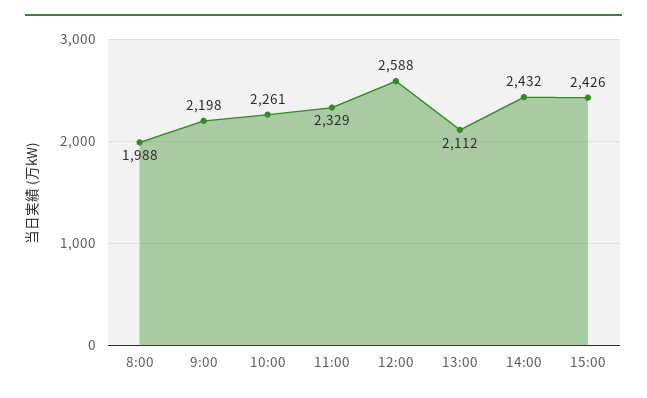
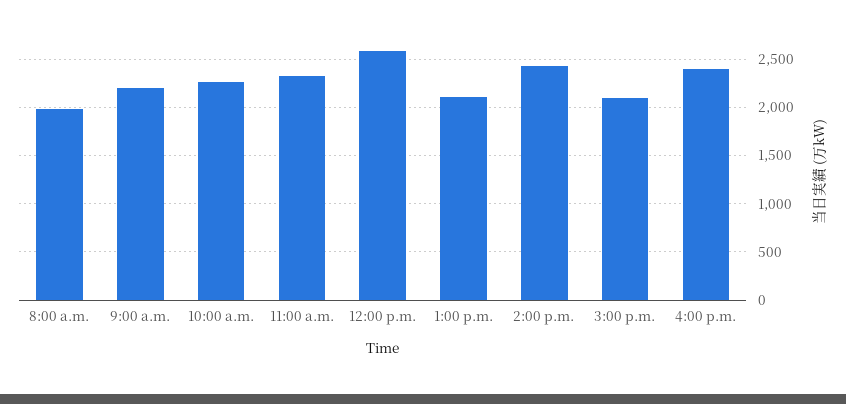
15:00: 2426 -> 2100
4:00 p.m.: none -> 2400

